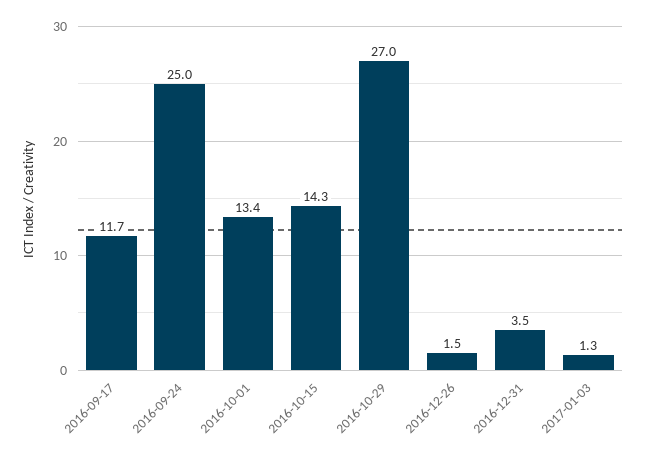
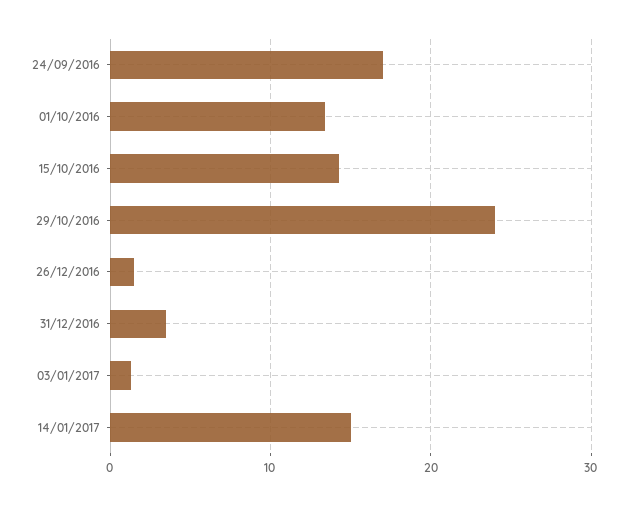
2016-09-17: 11.7 -> none
2016-09-24: 25 -> 17
2016-10-29: 27 -> 24
14/01/2017: none -> 15

